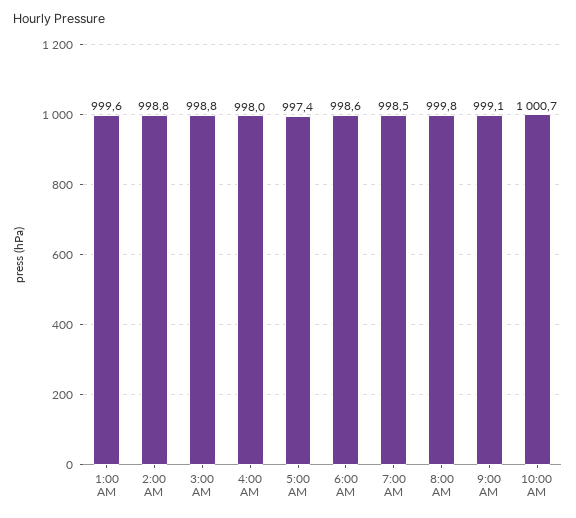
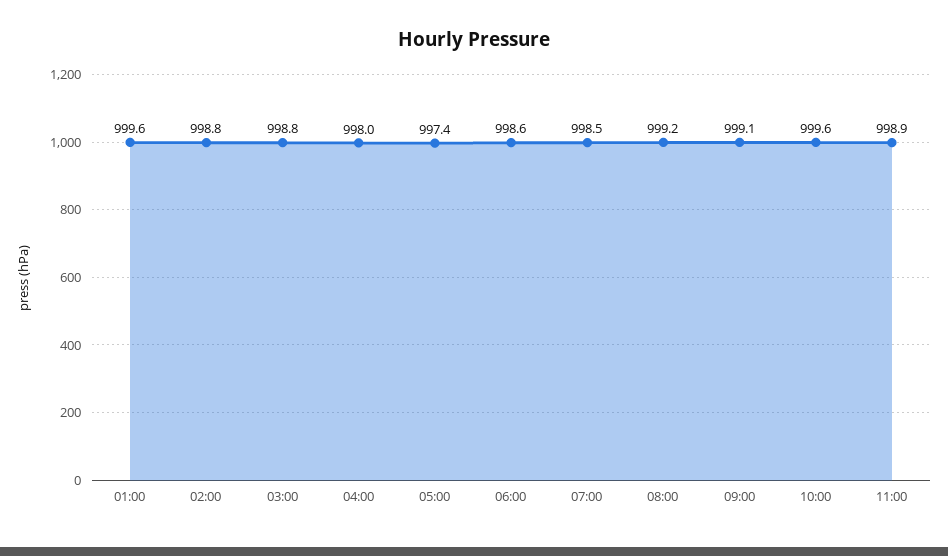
8:00 AM: 999.8 -> 999.2
10:00 AM: 1000.7 -> 999.6
11:00: none -> 998.9

